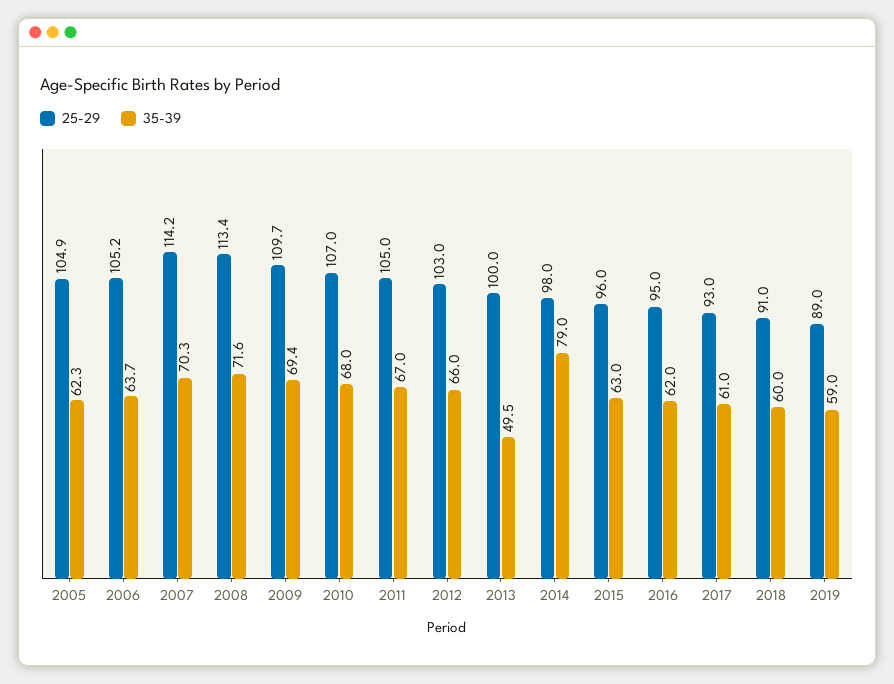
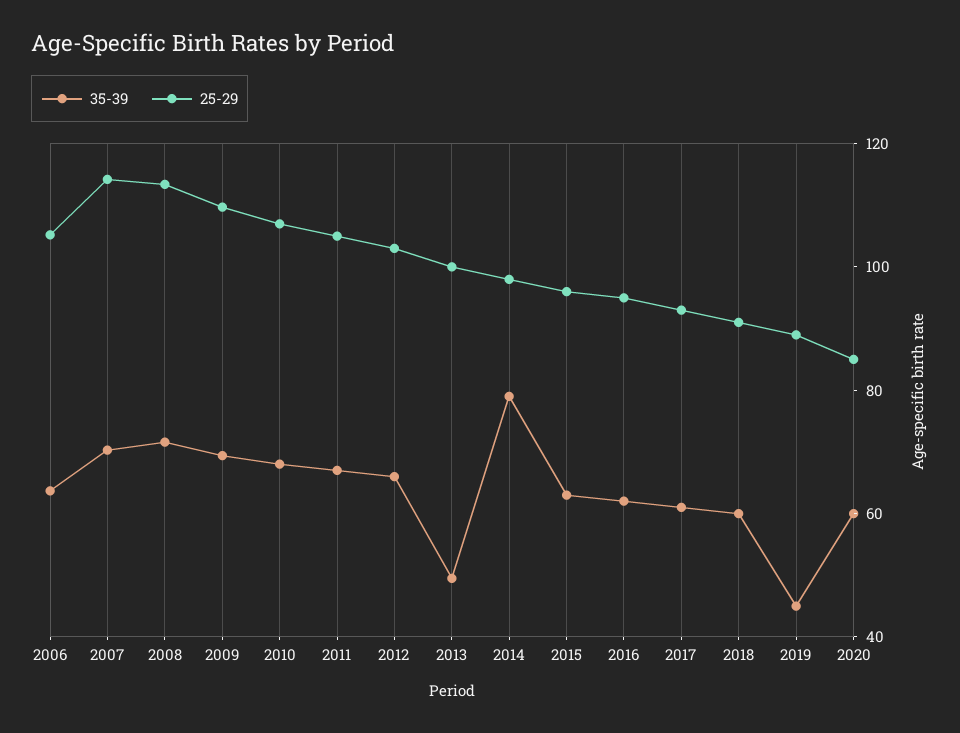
25-29, 2005: 104.9 -> none
35-39, 2005: 62.3 -> none
35-39, 2019: 59 -> 45
35-39, 2020: none -> 60
25-29, 2020: none -> 85

